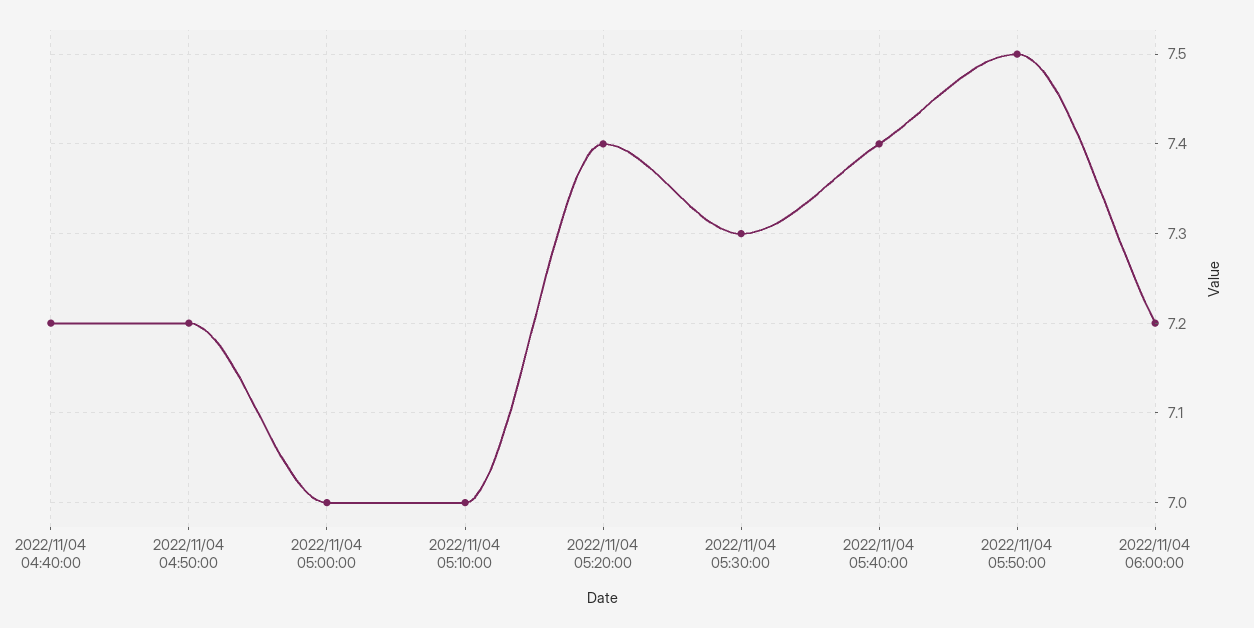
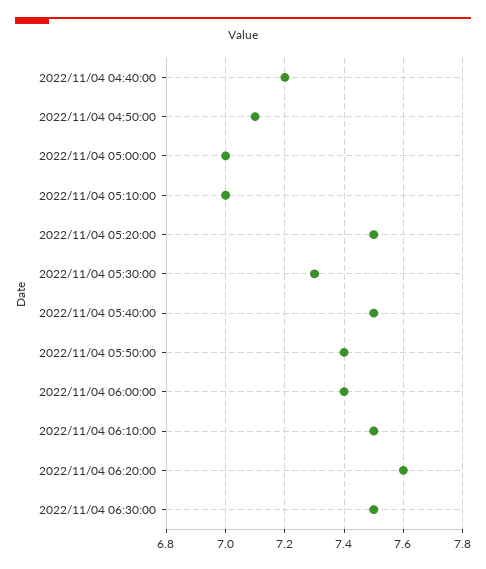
2022/11/04 04:50:00: 7.2 -> 7.1
2022/11/04 05:20:00: 7.4 -> 7.5
2022/11/04 05:40:00: 7.4 -> 7.5
2022/11/04 05:50:00: 7.5 -> 7.4
2022/11/04 06:00:00: 7.2 -> 7.4
2022/11/04 06:10:00: none -> 7.5
2022/11/04 06:20:00: none -> 7.6
2022/11/04 06:30:00: none -> 7.5

